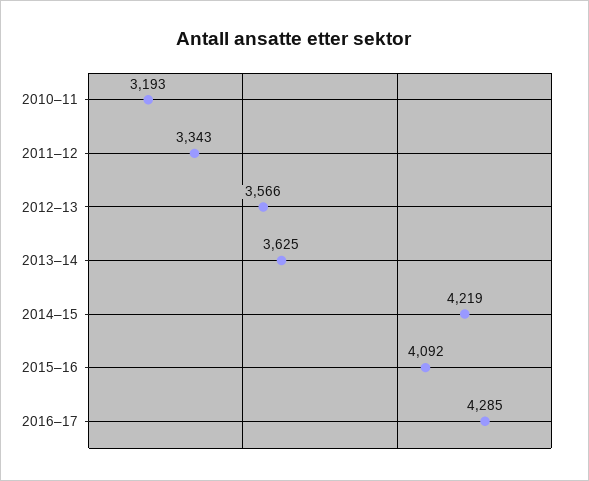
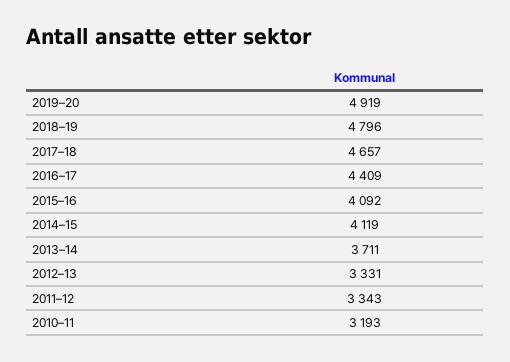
2012–13: 3566 -> 3331
2013–14: 3625 -> 3711
2014–15: 4219 -> 4119
2016–17: 4285 -> 4409
2019–20: none -> 4919
2018–19: none -> 4796
2017–18: none -> 4657

